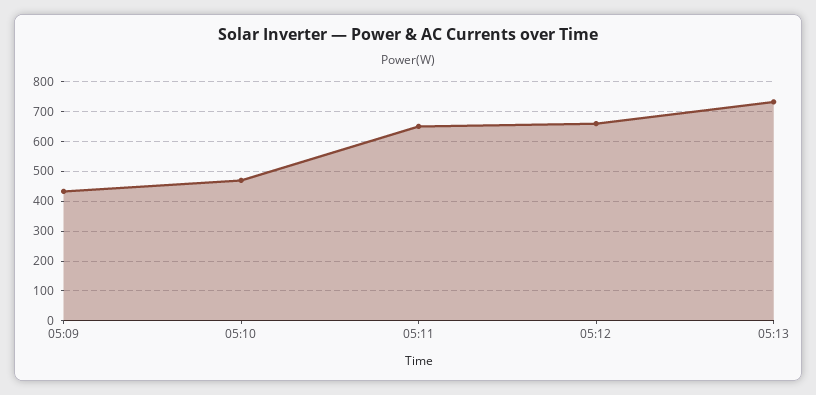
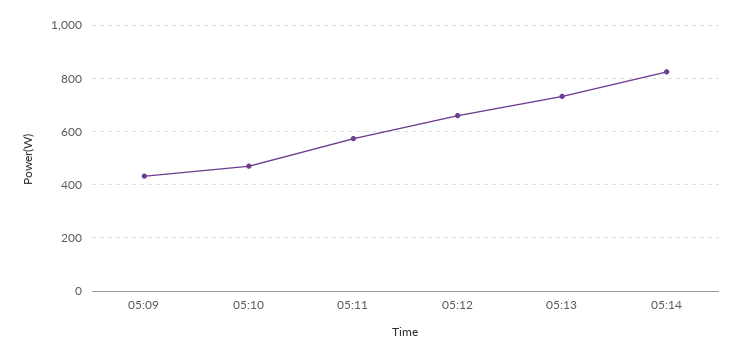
05:11: 650 -> 575
05:14: none -> 825

